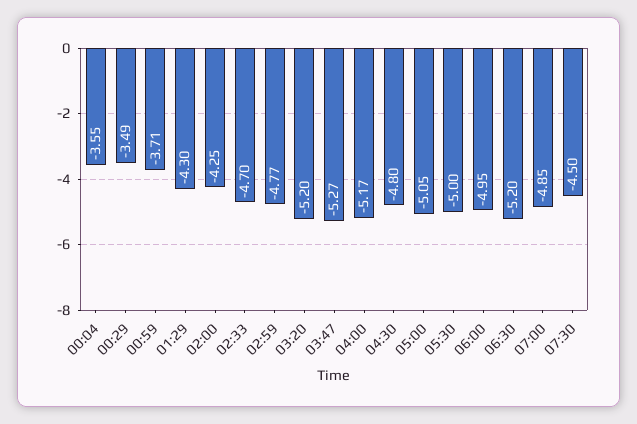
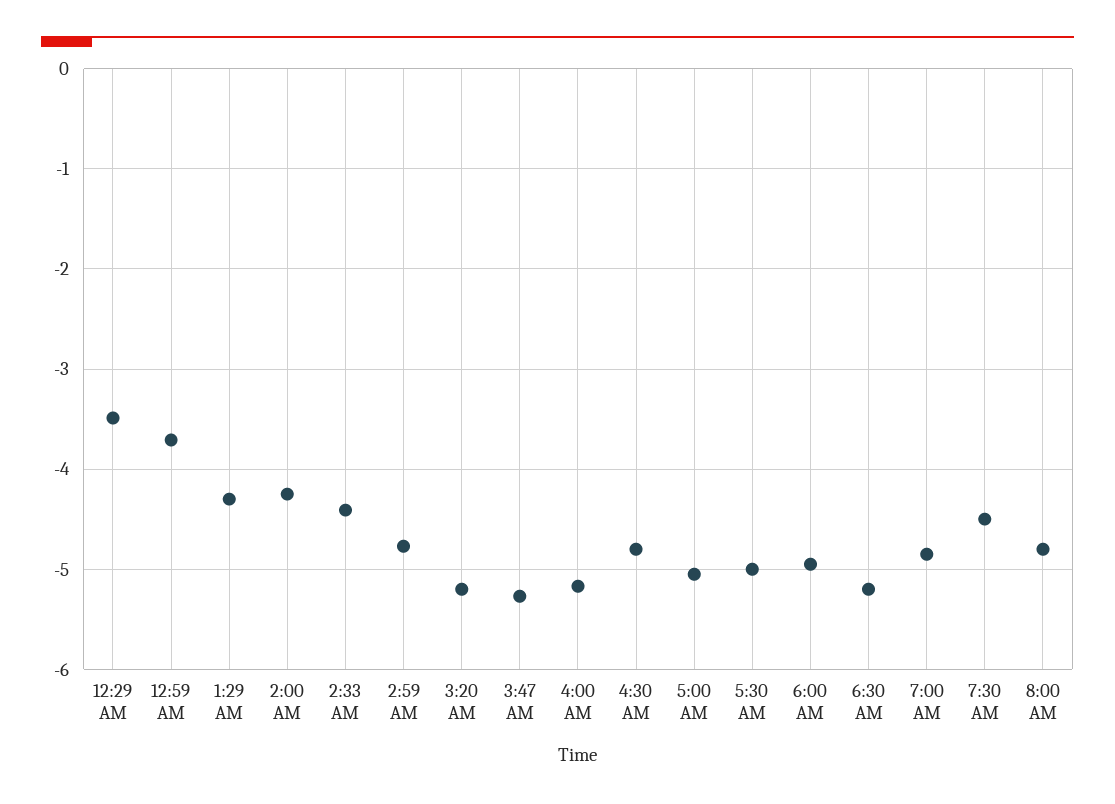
00:04: -3.55 -> none
02:33: -4.7 -> -4.4
8:00 AM: none -> -4.8

